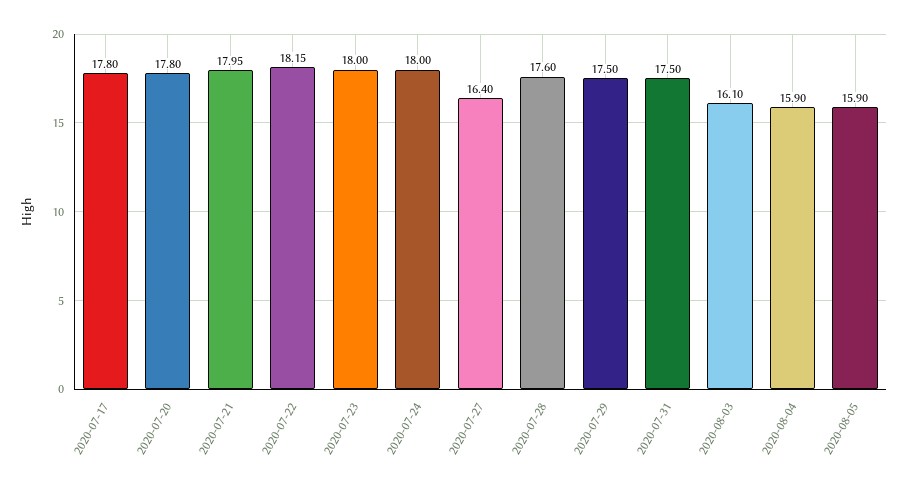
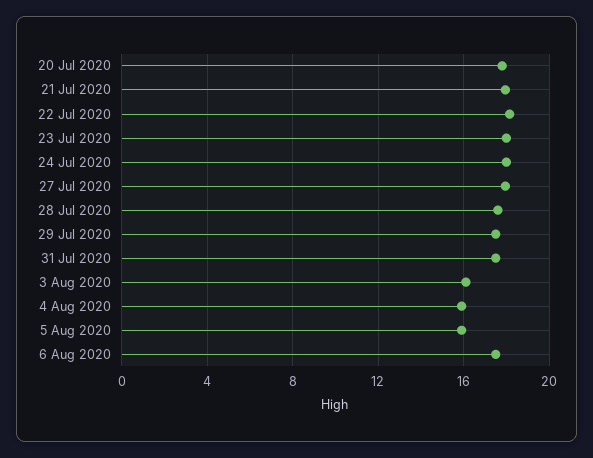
2020-07-17: 17.8 -> none
2020-07-27: 16.4 -> 18
6 Aug 2020: none -> 17.5

